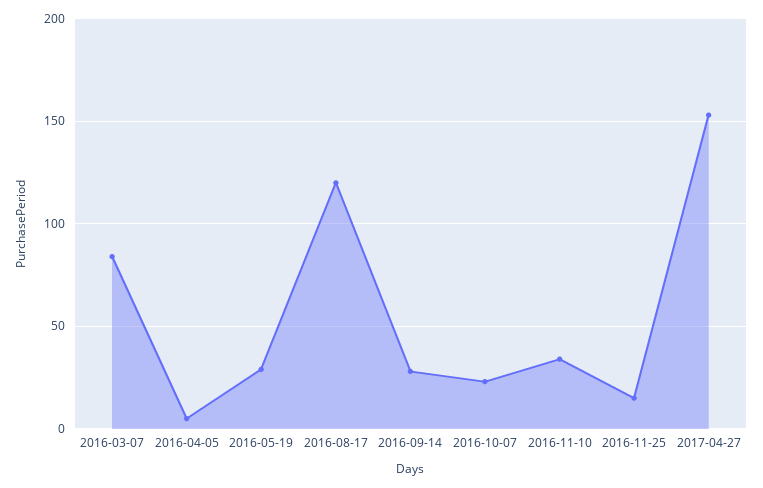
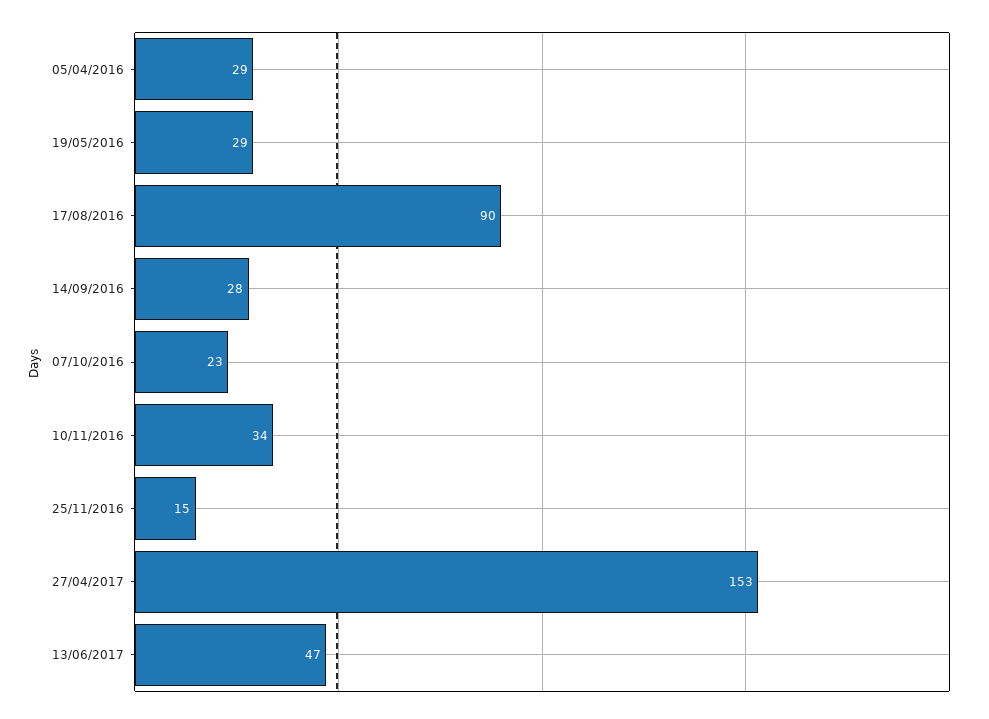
2016-03-07: 85 -> none
2016-04-05: 5 -> 29
2016-08-17: 120 -> 90
13/06/2017: none -> 47

